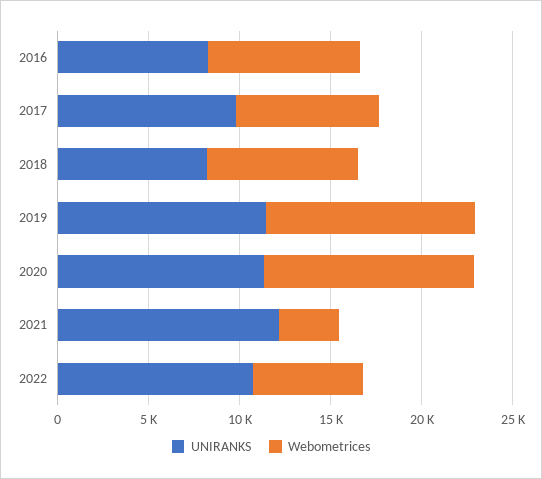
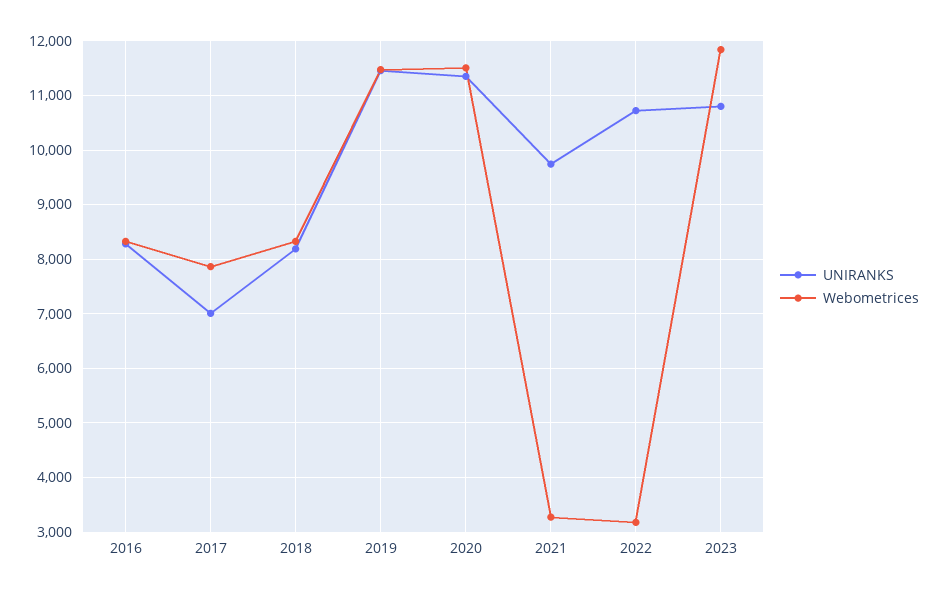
UNIRANKS, 2017: 10000 -> 7000
UNIRANKS, 2021: 12000 -> 9800
Webometrices, 2022: 6000 -> 3200
UNIRANKS, 2023: none -> 10800
Webometrices, 2023: none -> 11800

